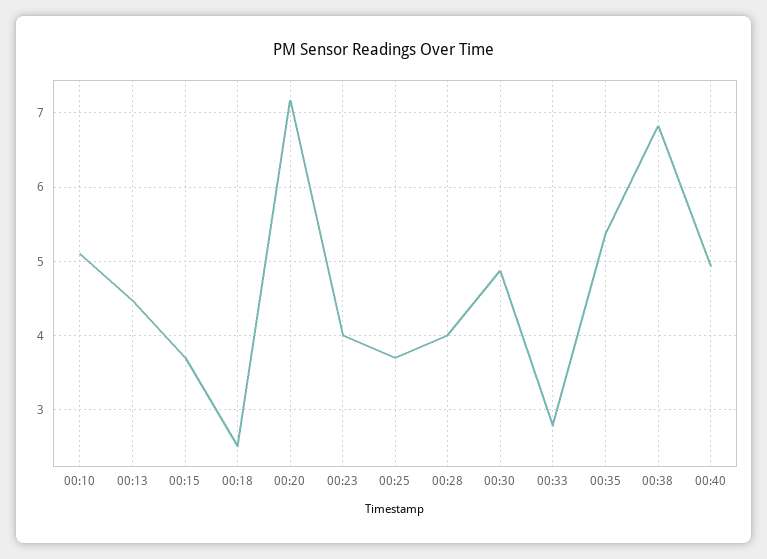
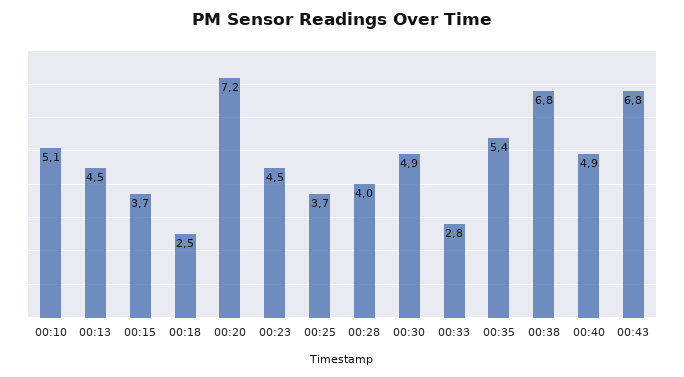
00:23: 4 -> 4.5
00:43: none -> 6.8

